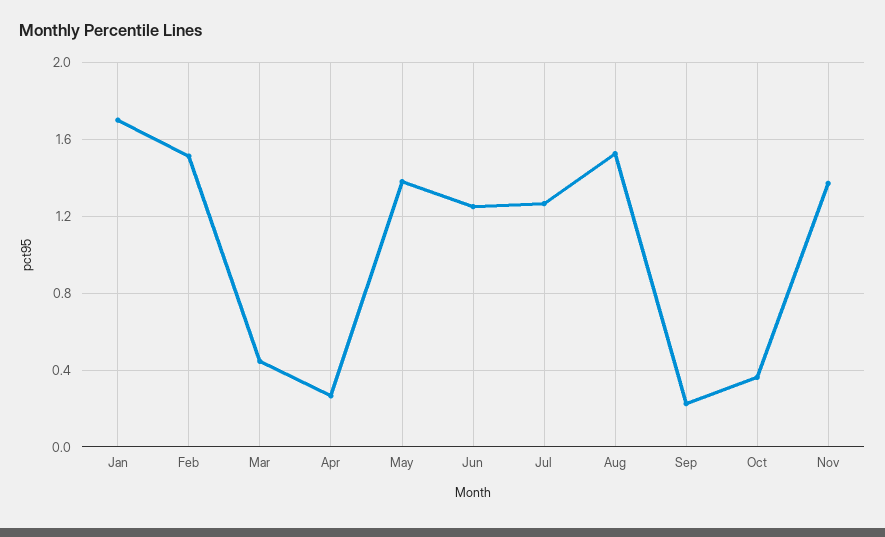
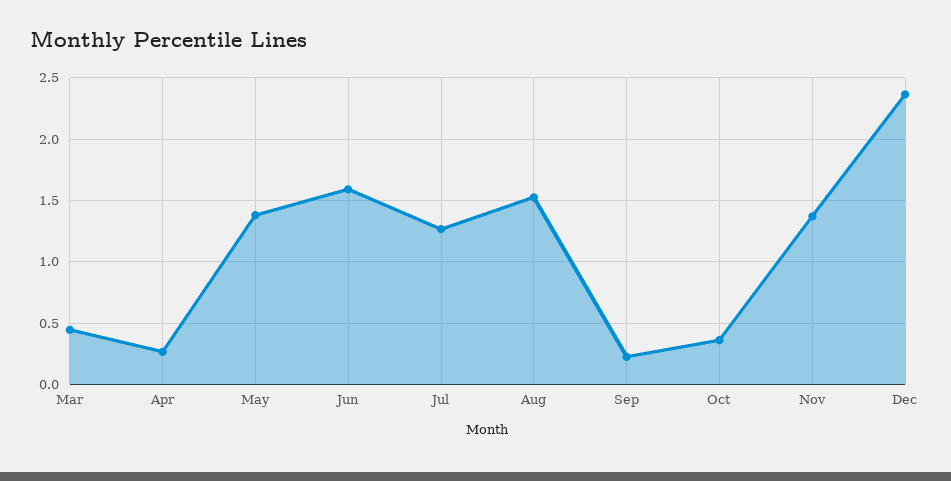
Jan: 1.7 -> none
Feb: 1.5 -> none
Jun: 1.25 -> 1.6
Dec: none -> 2.35

